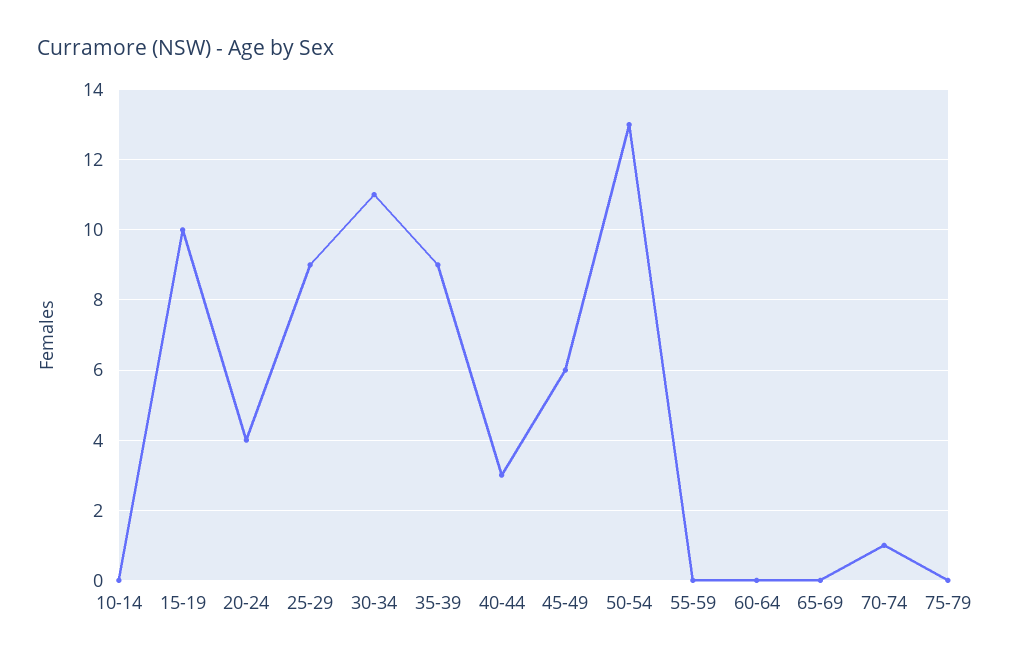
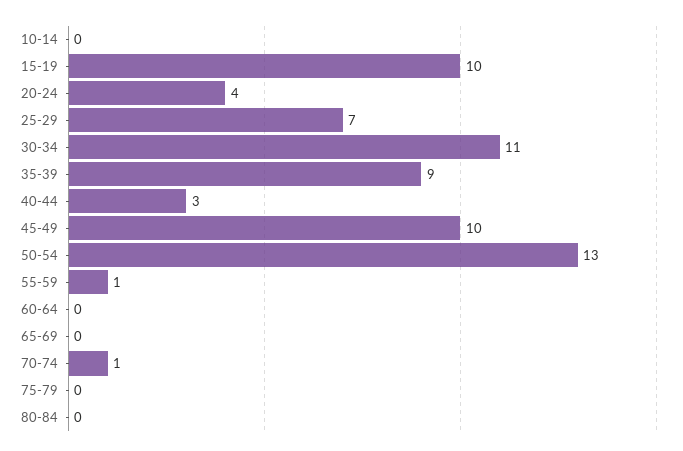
25-29: 9 -> 7
45-49: 6 -> 10
55-59: 0 -> 1
80-84: none -> 0

